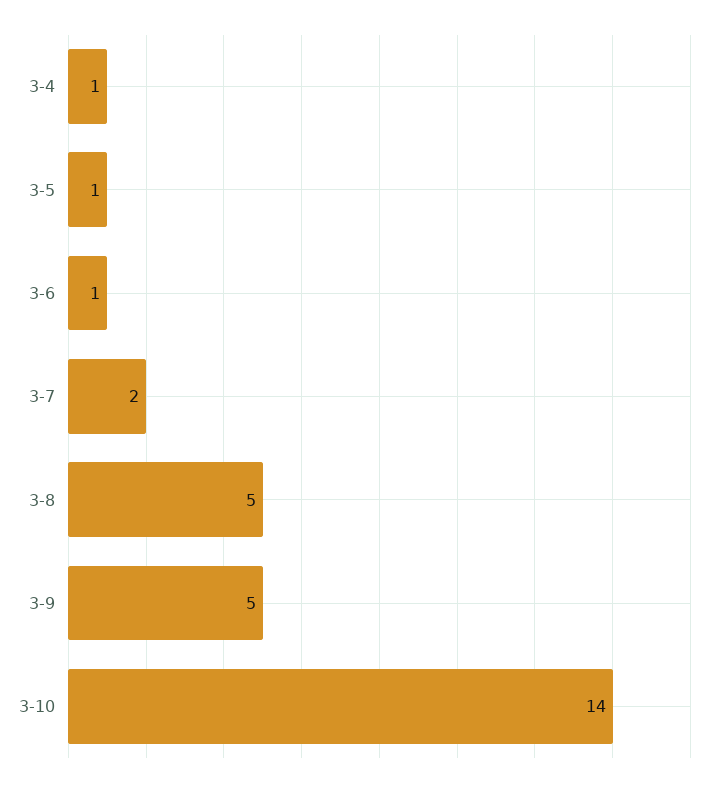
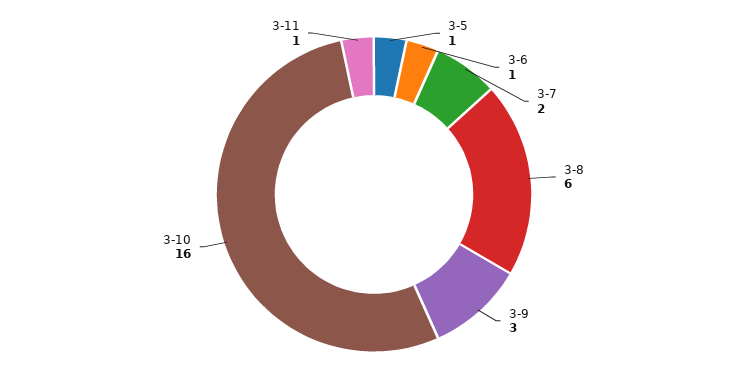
3-4: 1 -> none
3-8: 5 -> 6
3-9: 5 -> 3
3-10: 14 -> 16
3-11: none -> 1

